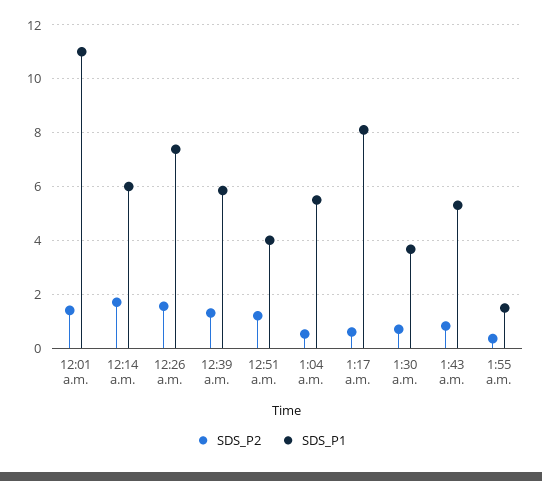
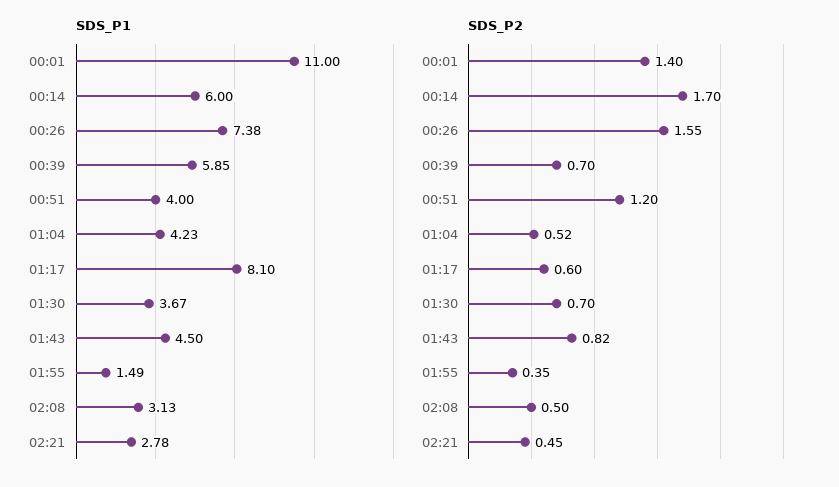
SDS_P2, 12:39 a.m.: 1.25 -> 0.7
SDS_P1, 1:04 a.m.: 5.5 -> 4.23
SDS_P1, 1:43 a.m.: 5.25 -> 4.5
SDS_P1, 02:08: none -> 3.13
SDS_P1, 02:21: none -> 2.78
SDS_P2, 02:08: none -> 0.5
SDS_P2, 02:21: none -> 0.45

